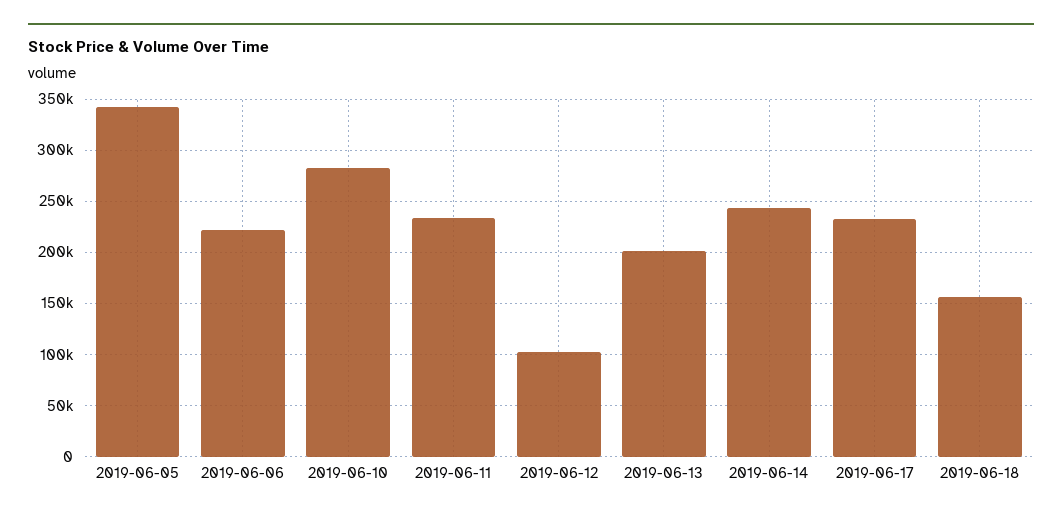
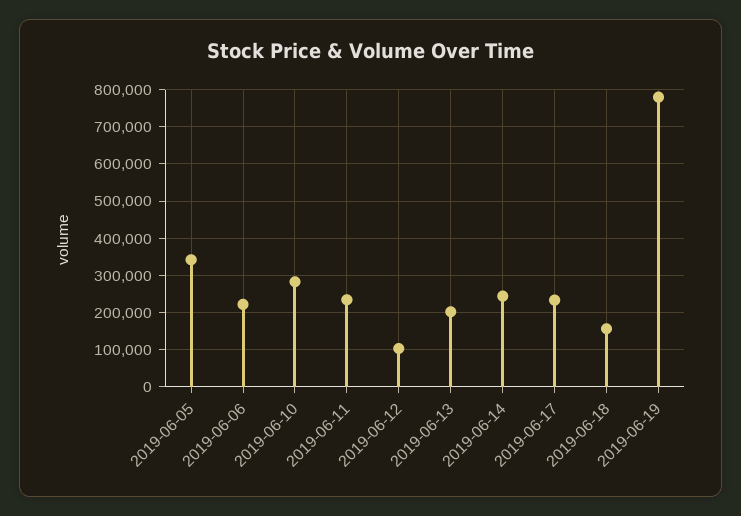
2019-06-19: none -> 780000

